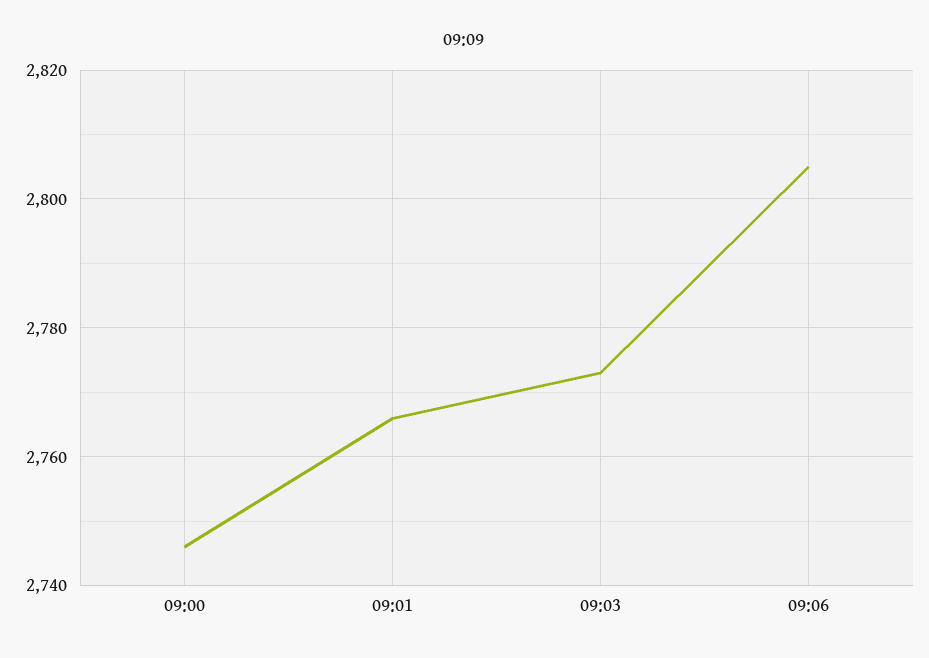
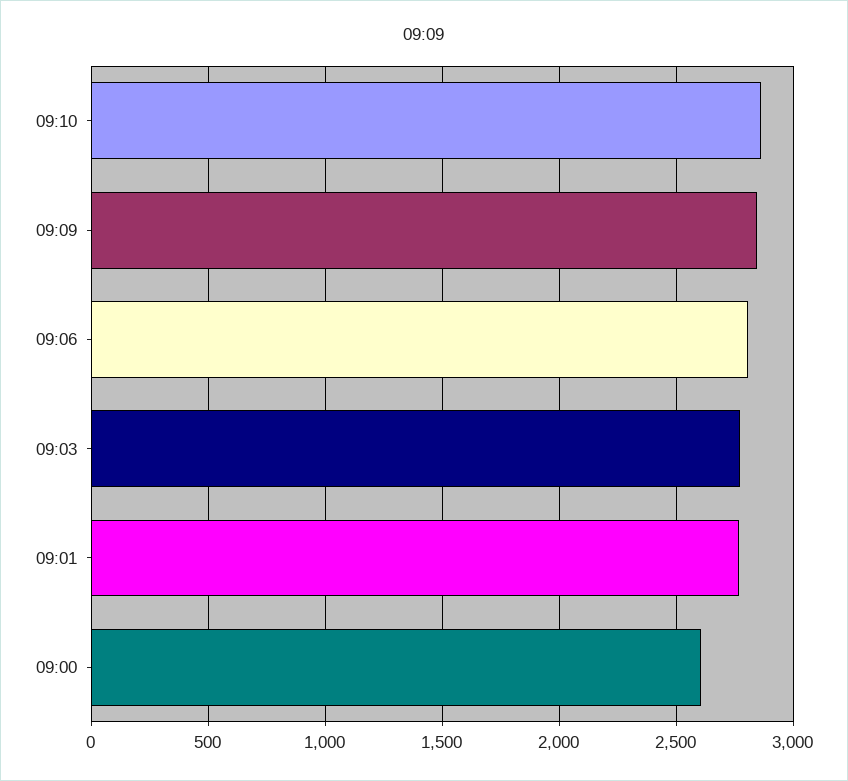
09:00: 2745 -> 2600
09:10: none -> 2850
09:09: none -> 2850

